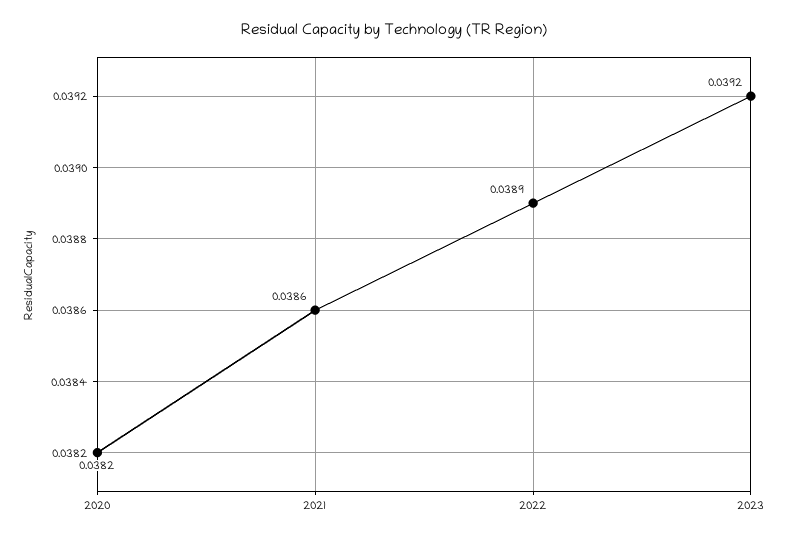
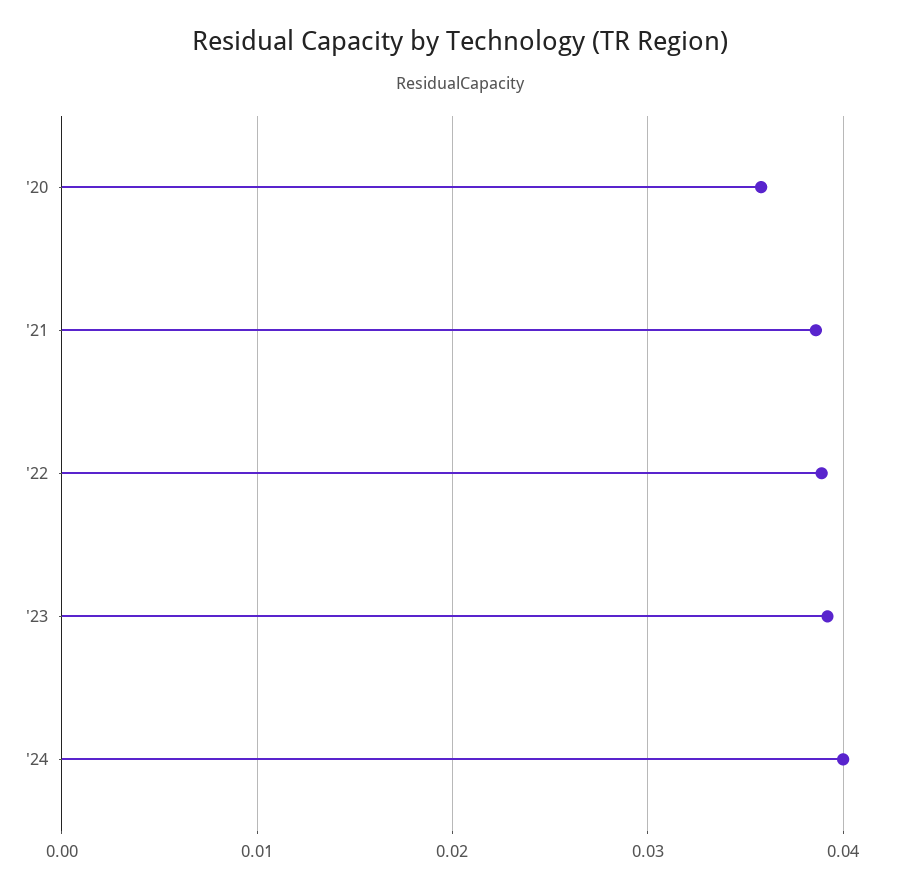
2020: 0.0382 -> 0.036
'24: none -> 0.04

